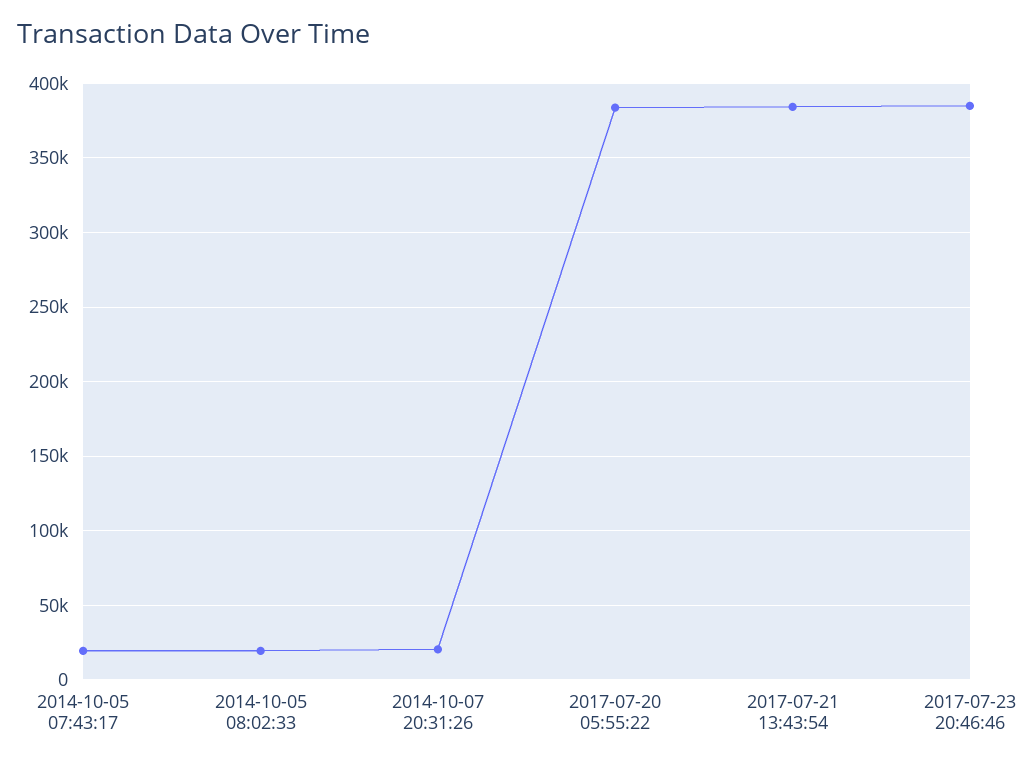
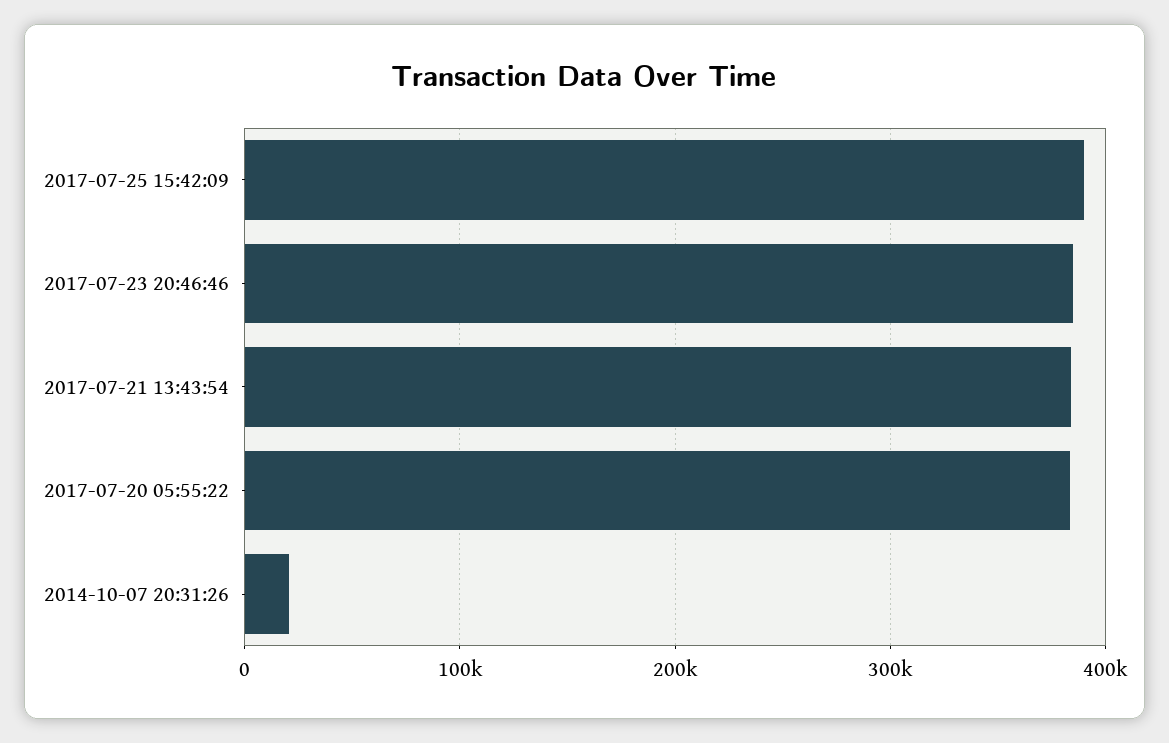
2014-10-05 07:43:17: 20000 -> none
2014-10-05 08:02:33: 20000 -> none
2017-07-25 15:42:09: none -> 390000

